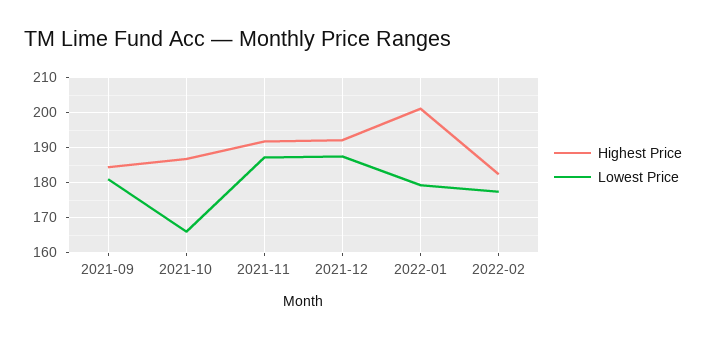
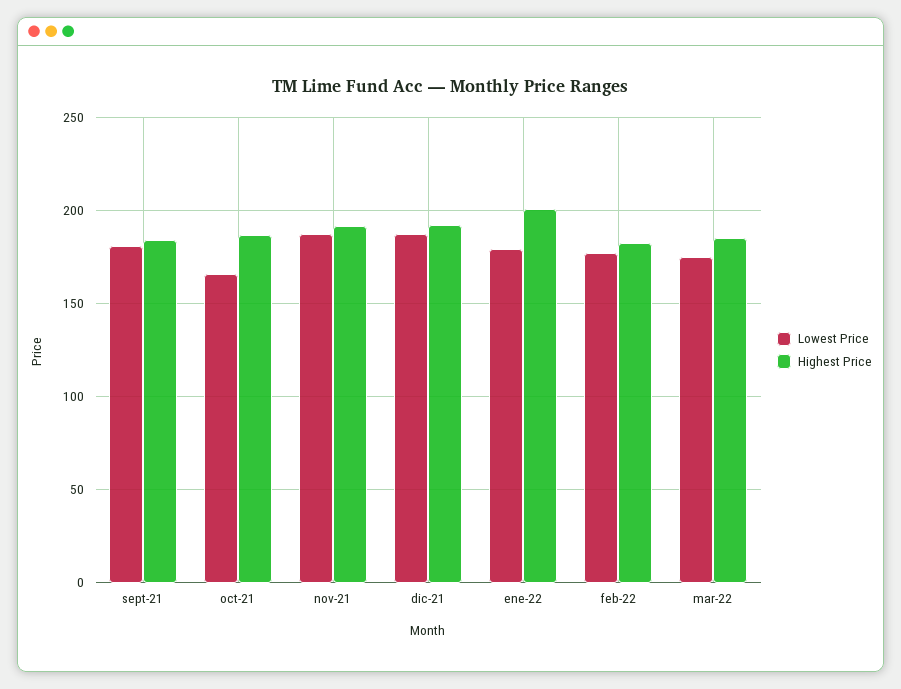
Lowest Price, mar-22: none -> 175
Highest Price, mar-22: none -> 185

